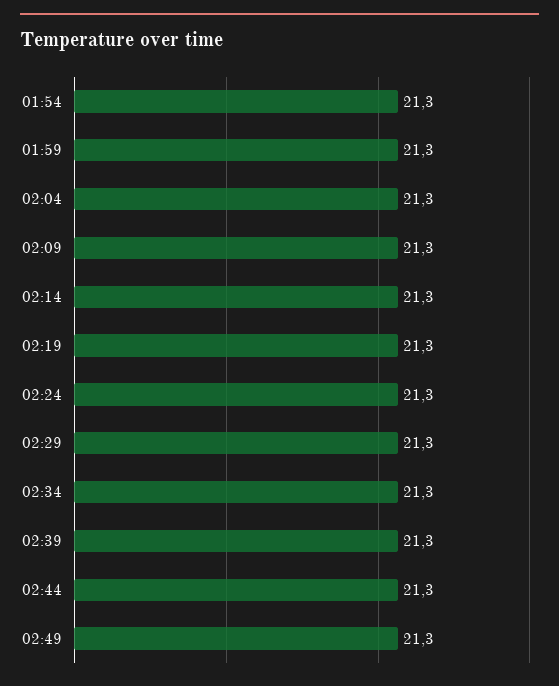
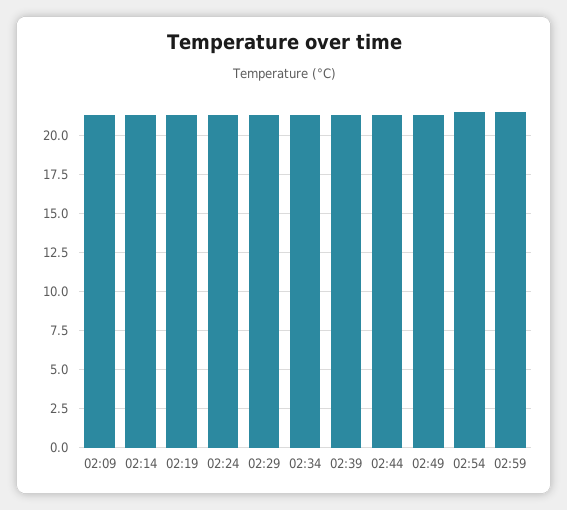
01:54: 21.3 -> none
01:59: 21.3 -> none
02:04: 21.3 -> none
02:54: none -> 21.5
02:59: none -> 21.5

